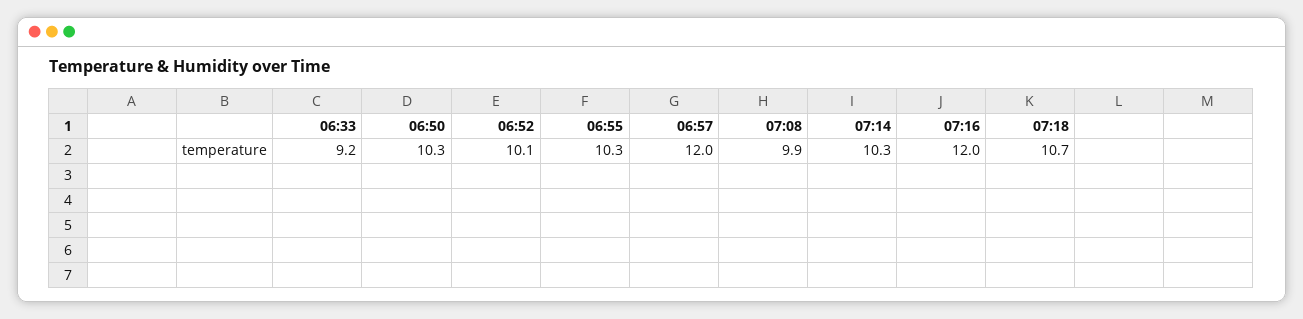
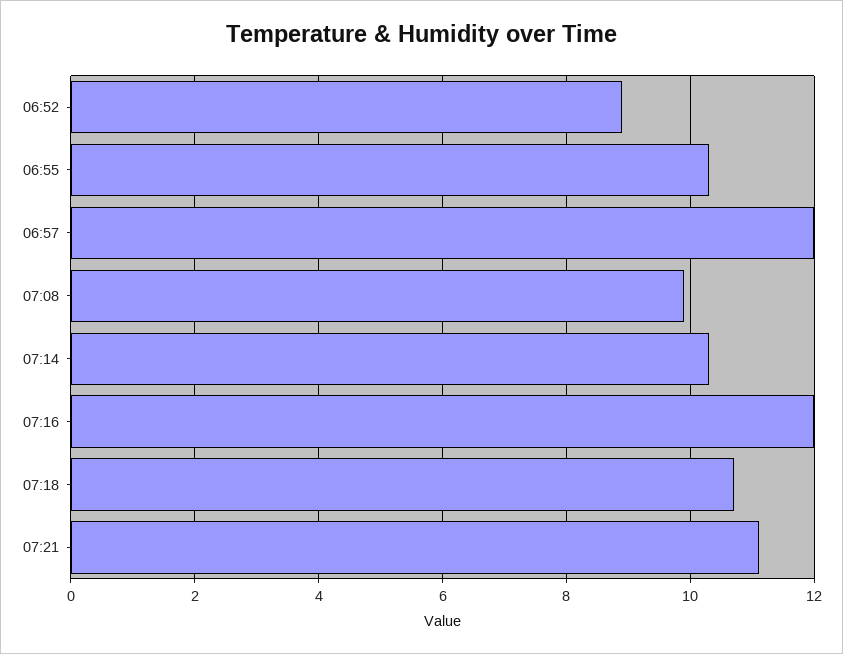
06:33: 9.2 -> none
06:50: 10.3 -> none
06:52: 10.1 -> 9
07:21: none -> 11

